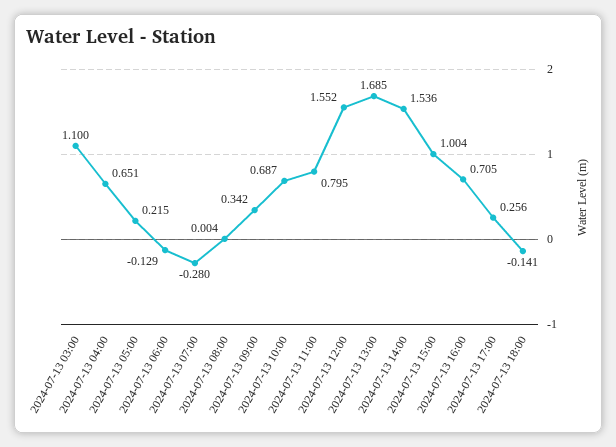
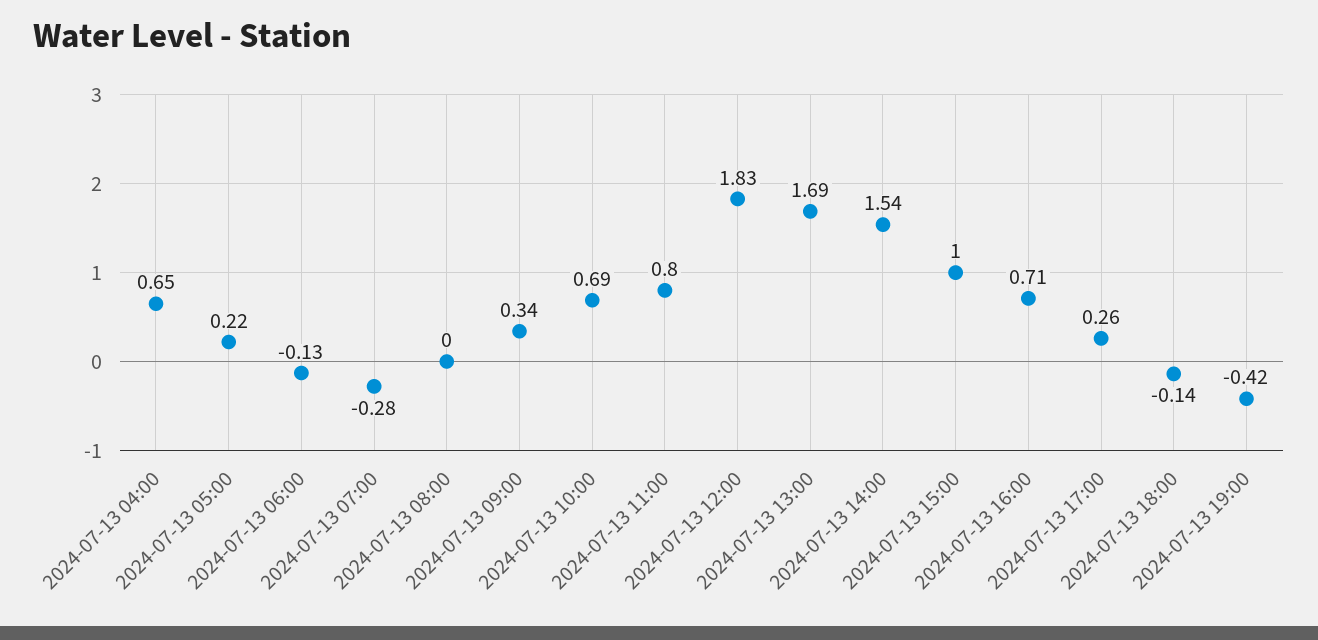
2024-07-13 03:00: 1.1 -> none
2024-07-13 12:00: 1.552 -> 1.83
2024-07-13 19:00: none -> -0.42

